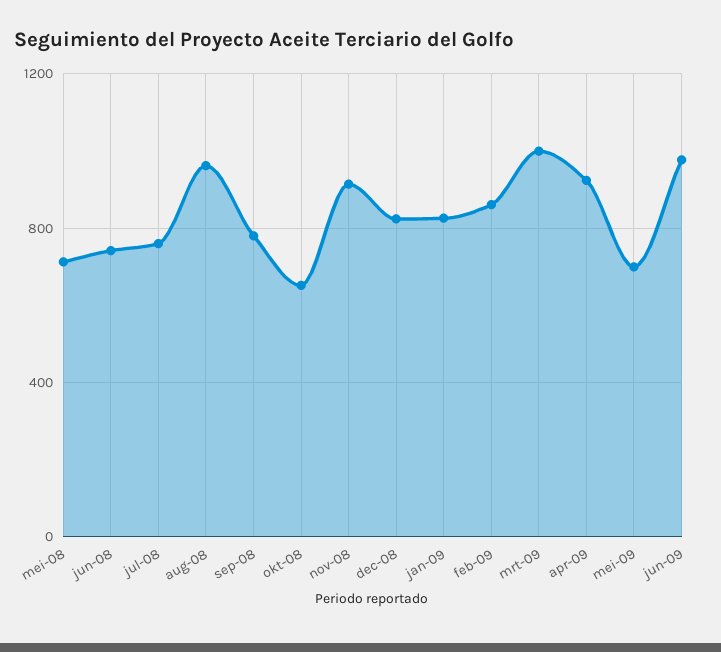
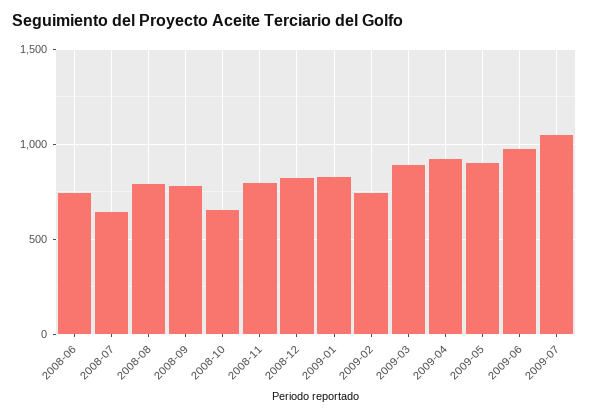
mei-08: 700 -> none
jul-08: 750 -> 650
aug-08: 950 -> 800
nov-08: 900 -> 800
feb-09: 850 -> 750
mrt-09: 1000 -> 900
mei-09: 700 -> 900
2009-07: none -> 1050

